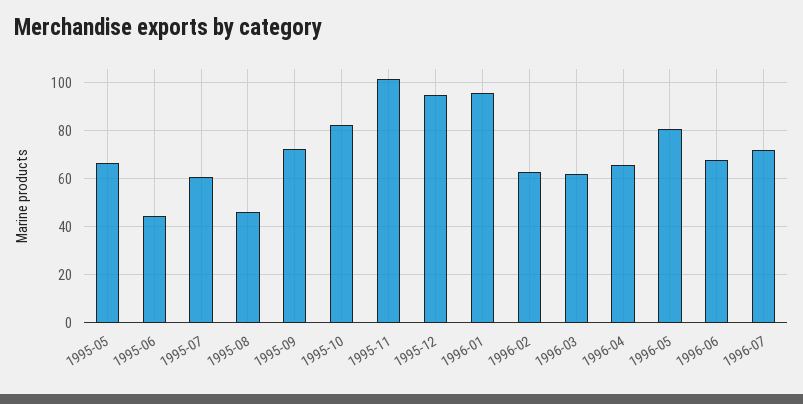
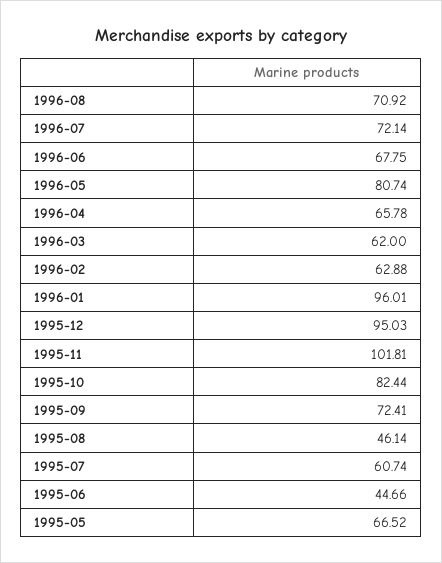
1996-08: none -> 70.92

